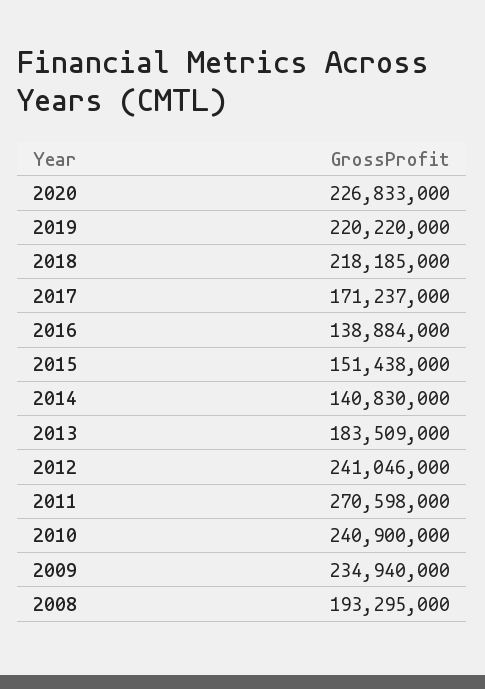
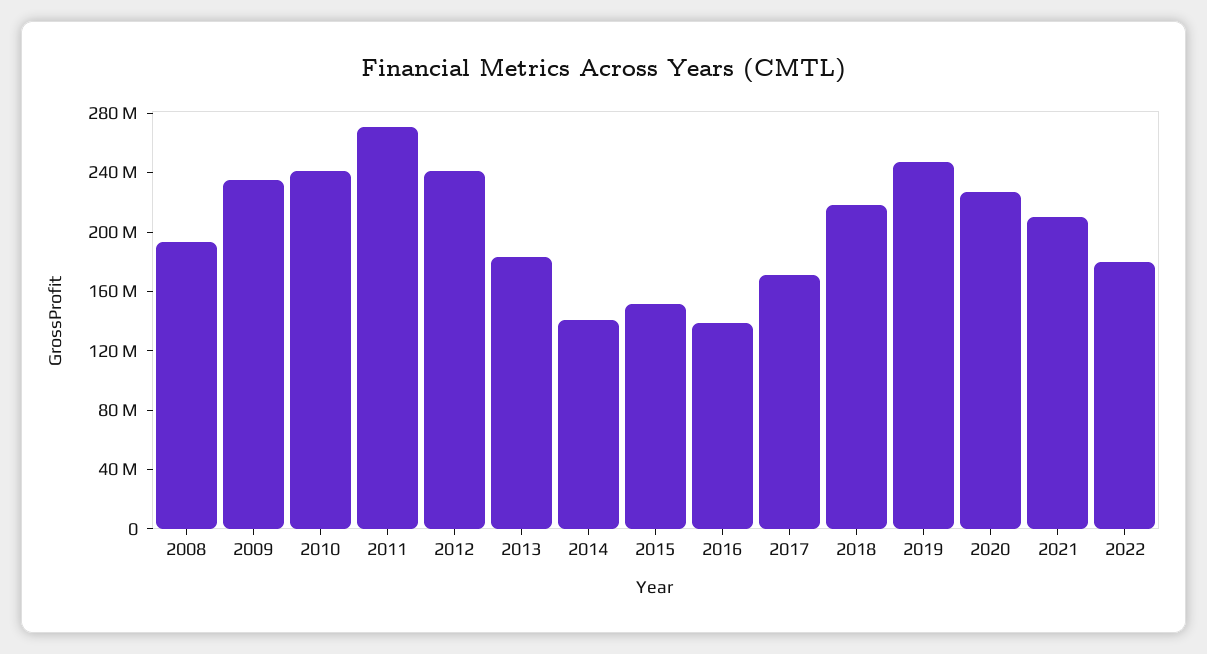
2019: 220220000 -> 250000000
2021: none -> 210000000
2022: none -> 180000000

